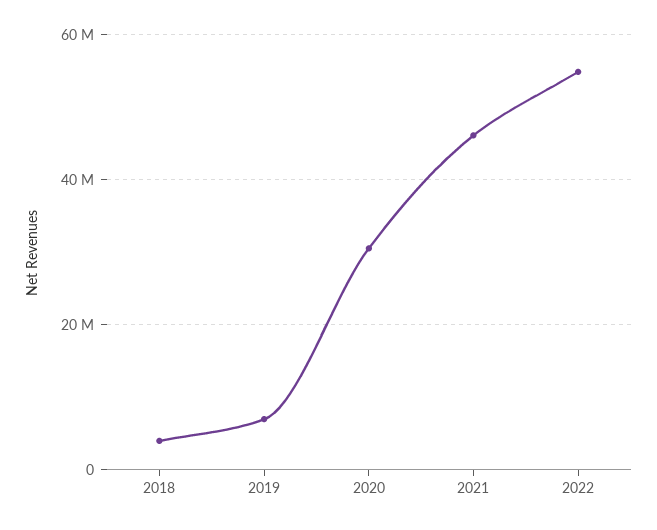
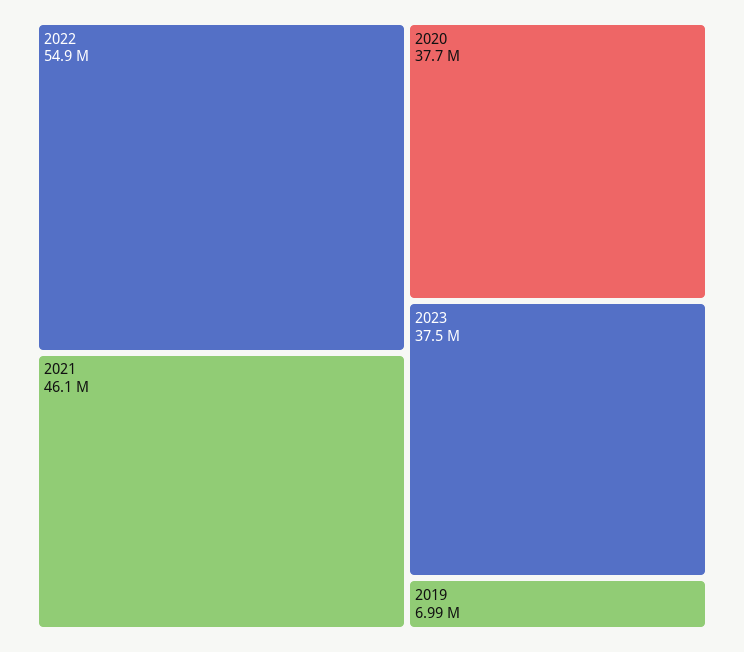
2018: 4000000 -> none
2020: 30000000 -> 37700000
2023: none -> 37500000

